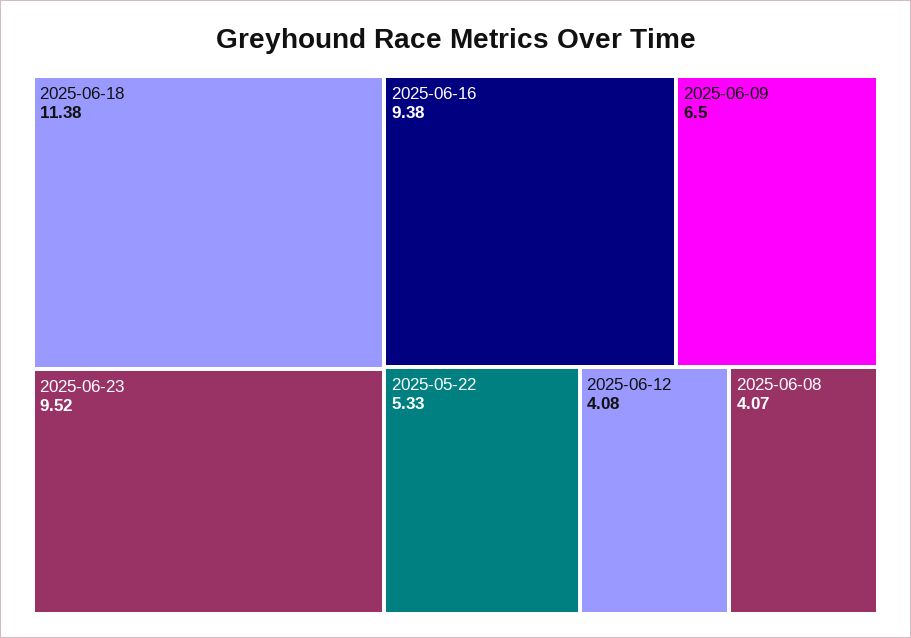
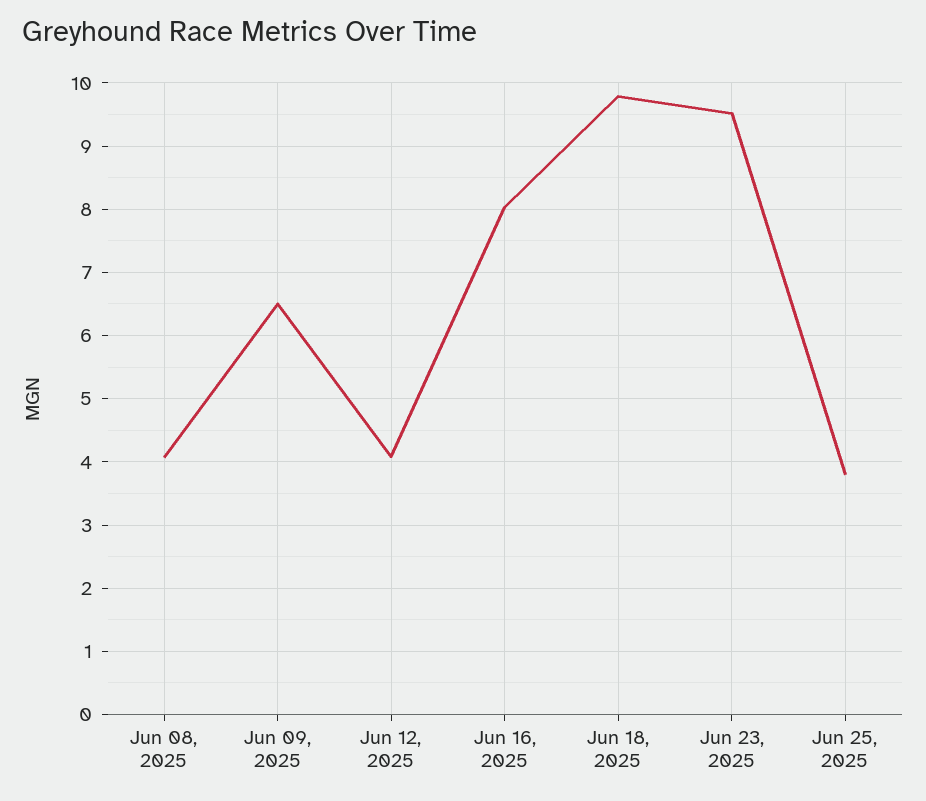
2025-06-18: 11.38 -> 9.8
2025-06-16: 9.38 -> 8
2025-05-22: 5.33 -> none
Jun 25, 2025: none -> 3.8

